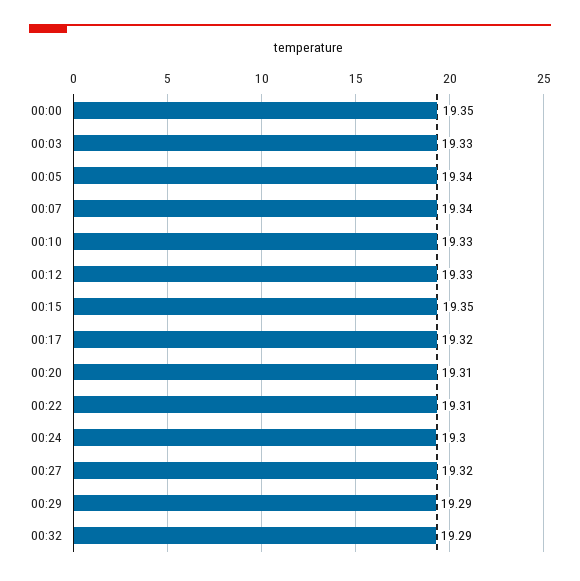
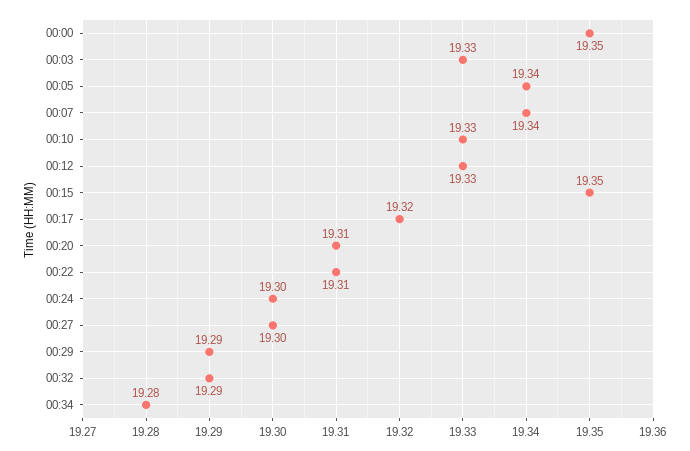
00:27: 19.32 -> 19.3
00:34: none -> 19.28

